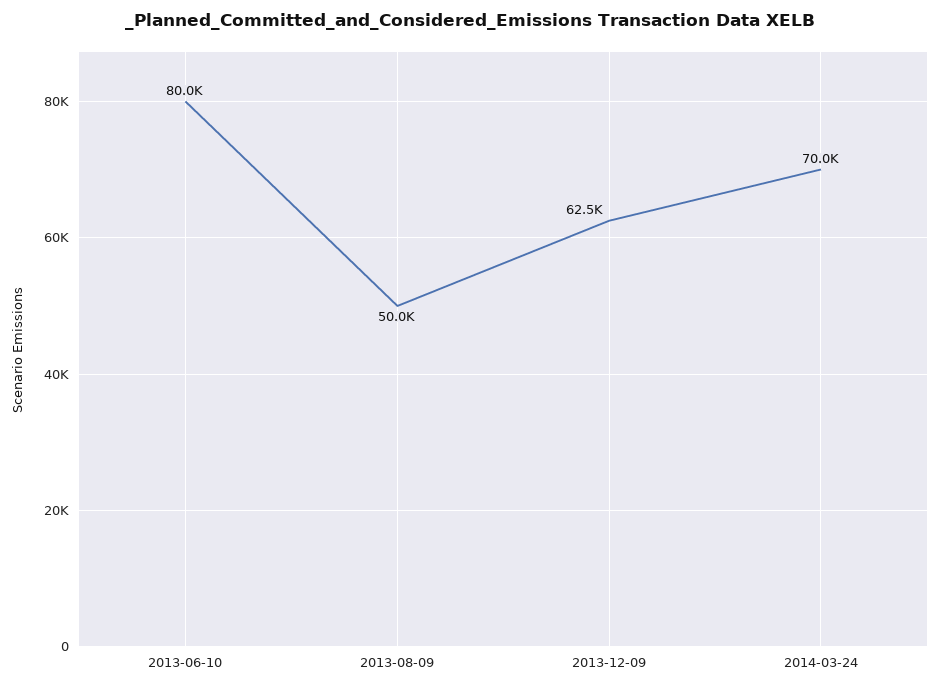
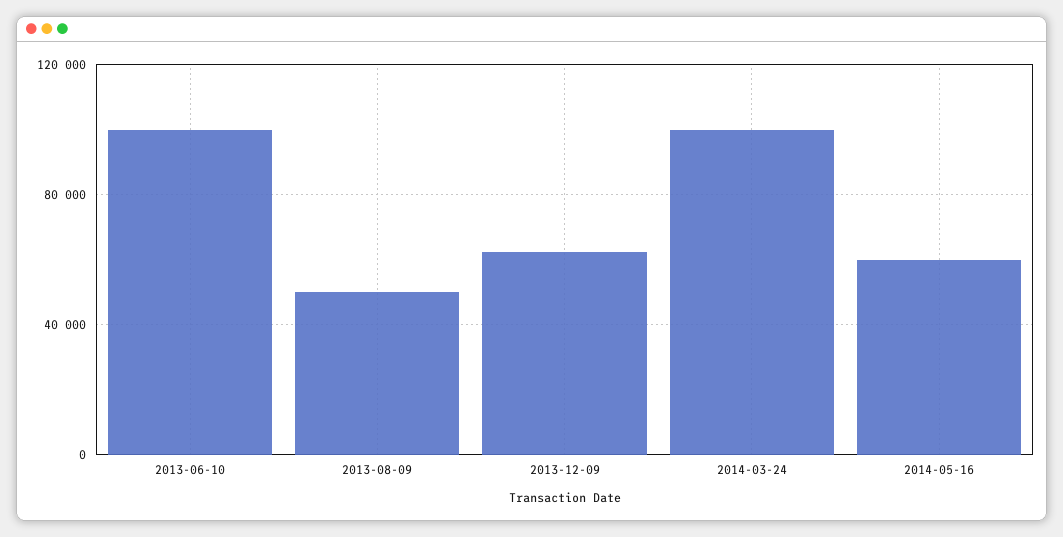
2013-06-10: 80000 -> 100000
2014-03-24: 70000 -> 100000
2014-05-16: none -> 60000

